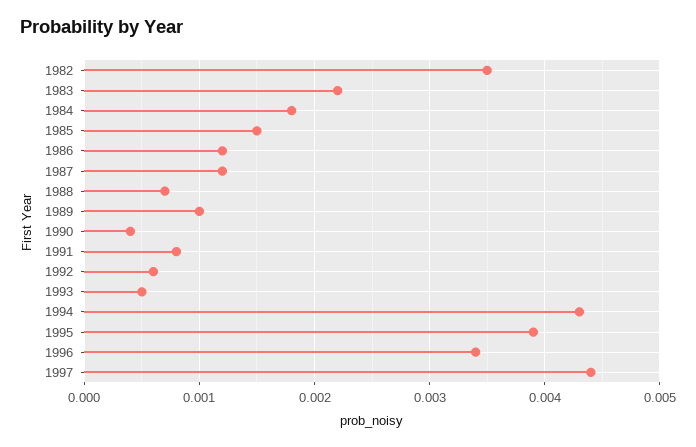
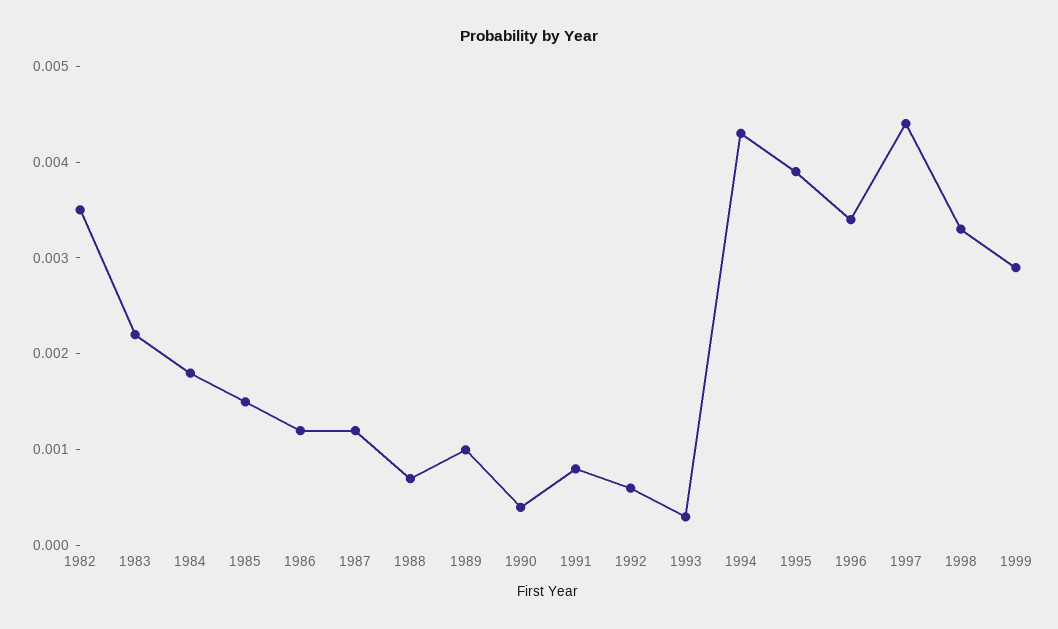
1993: 0.0005 -> 0.0003
1998: none -> 0.0033
1999: none -> 0.0029

